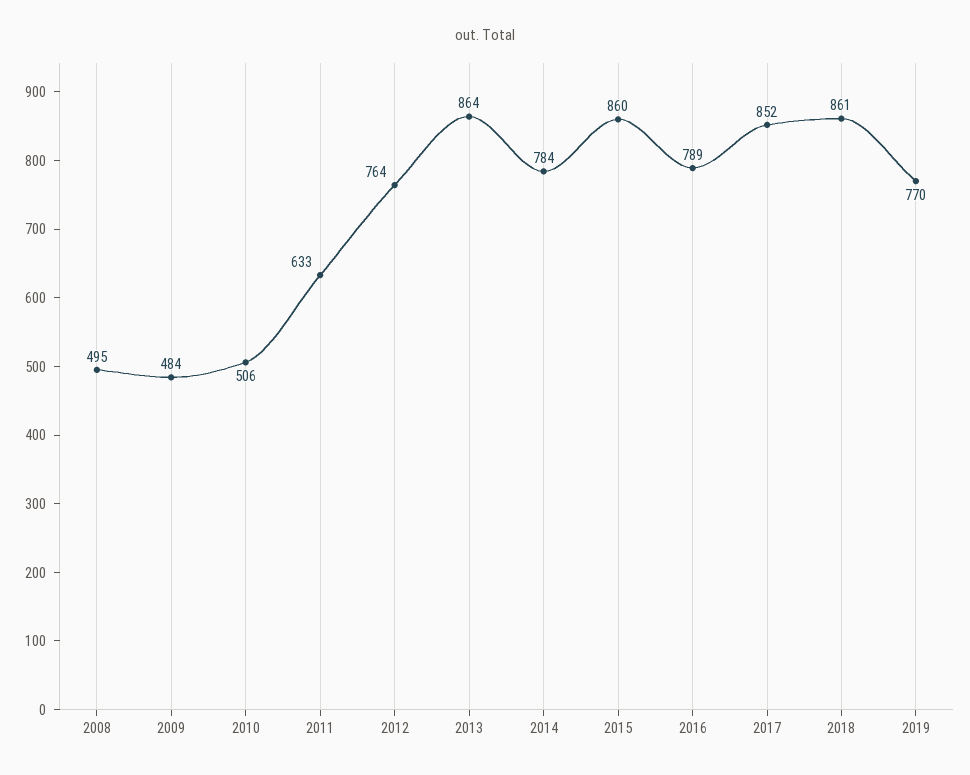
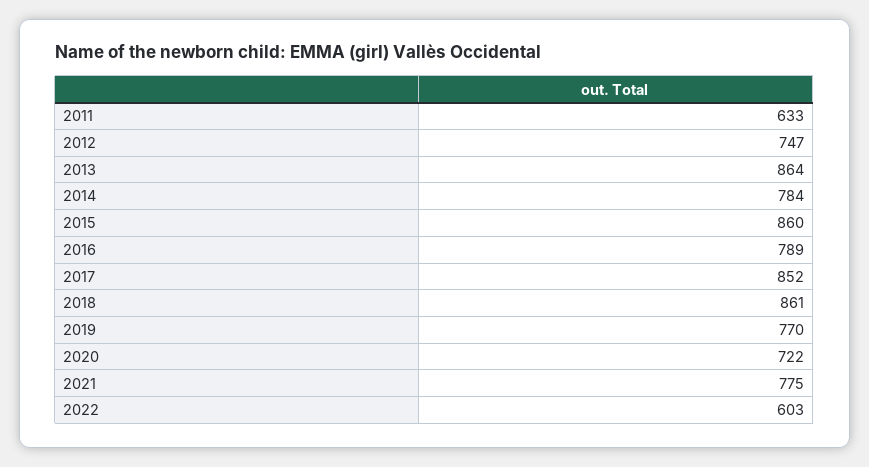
2008: 495 -> none
2009: 484 -> none
2010: 506 -> none
2012: 764 -> 747
2020: none -> 722
2021: none -> 775
2022: none -> 603

